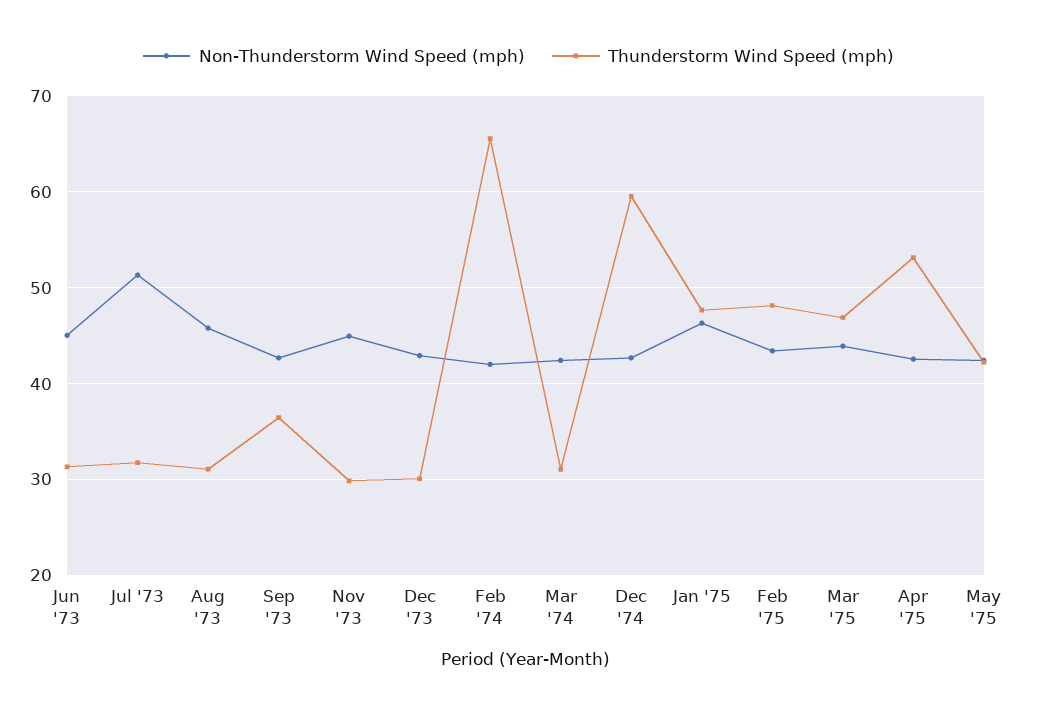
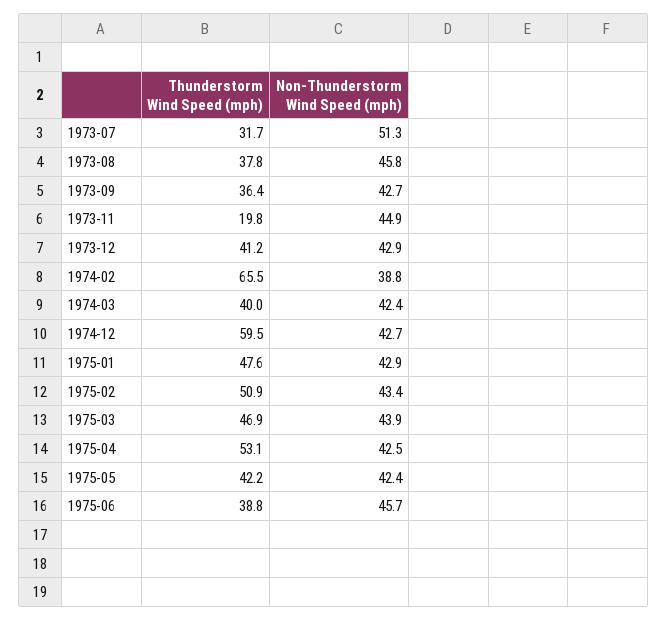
Non-Thunderstorm Wind Speed (mph), Jun '73: 45 -> none
Thunderstorm Wind Speed (mph), Jun '73: 31 -> none
Thunderstorm Wind Speed (mph), Aug '73: 31 -> 37.8
Thunderstorm Wind Speed (mph), Nov '73: 30 -> 19.8
Thunderstorm Wind Speed (mph), Dec '73: 30 -> 41.2
Non-Thunderstorm Wind Speed (mph), Feb '74: 42 -> 38.8
Thunderstorm Wind Speed (mph), Mar '74: 31 -> 40
Non-Thunderstorm Wind Speed (mph), Jan '75: 46 -> 42.9
Thunderstorm Wind Speed (mph), Feb '75: 48 -> 50.9
Thunderstorm Wind Speed (mph), 1975-06: none -> 38.8
Non-Thunderstorm Wind Speed (mph), 1975-06: none -> 45.7

